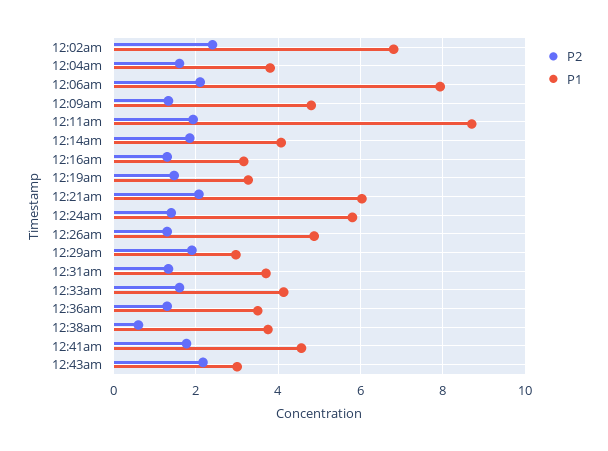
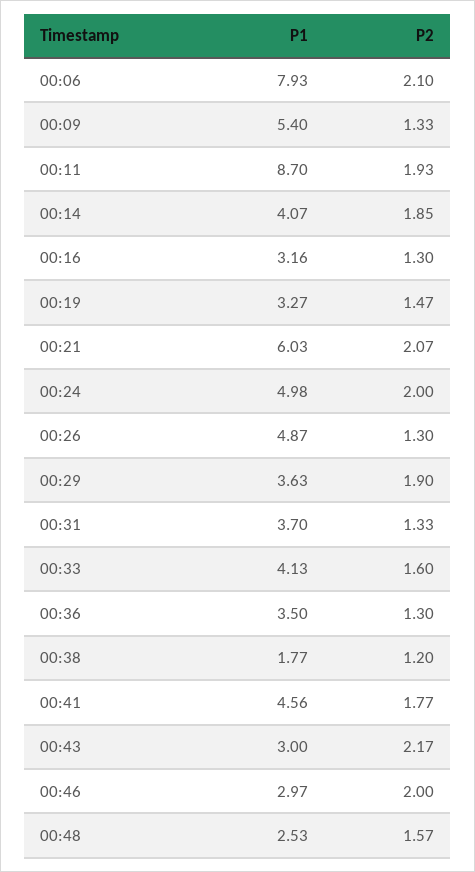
P2, 12:02am: 2.4 -> none
P1, 12:02am: 6.8 -> none
P2, 12:04am: 1.6 -> none
P1, 12:04am: 3.8 -> none
P1, 12:09am: 4.8 -> 5.4
P2, 12:24am: 1.4 -> 2
P1, 12:24am: 5.8 -> 4.98
P1, 12:29am: 3 -> 3.63
P2, 12:38am: 0.6 -> 1.2
P1, 12:38am: 3.8 -> 1.77
P1, 00:46: none -> 2.97
P2, 00:46: none -> 2
P1, 00:48: none -> 2.53
P2, 00:48: none -> 1.57

